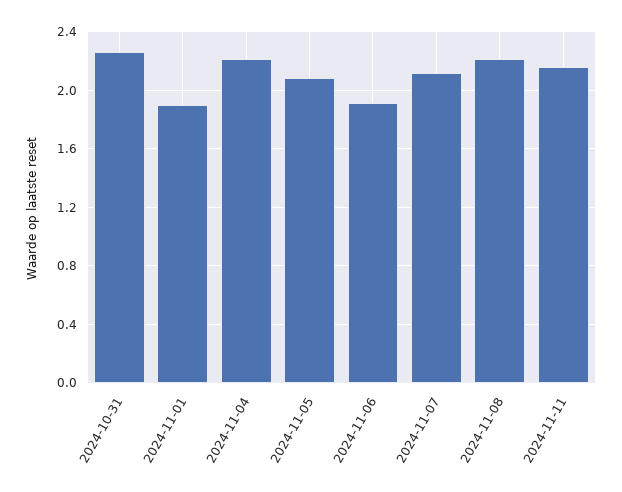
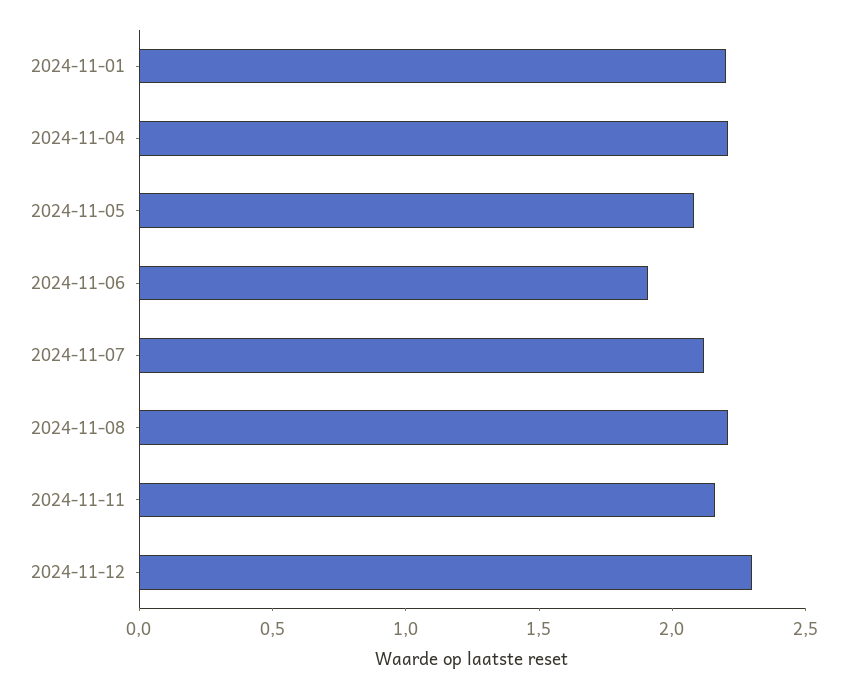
2024-10-31: 2.25 -> none
2024-11-01: 1.9 -> 2.2
2024-11-12: none -> 2.3

